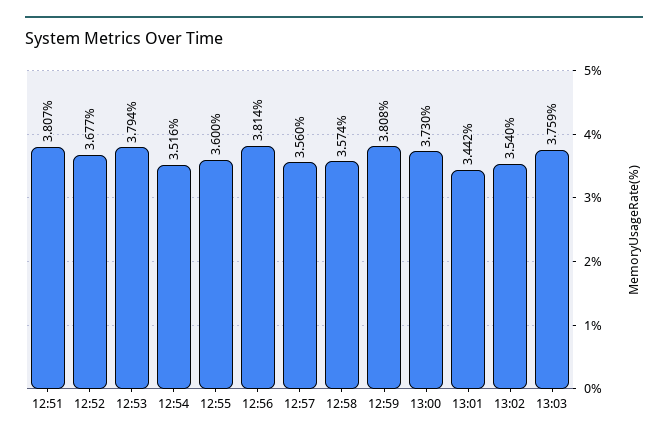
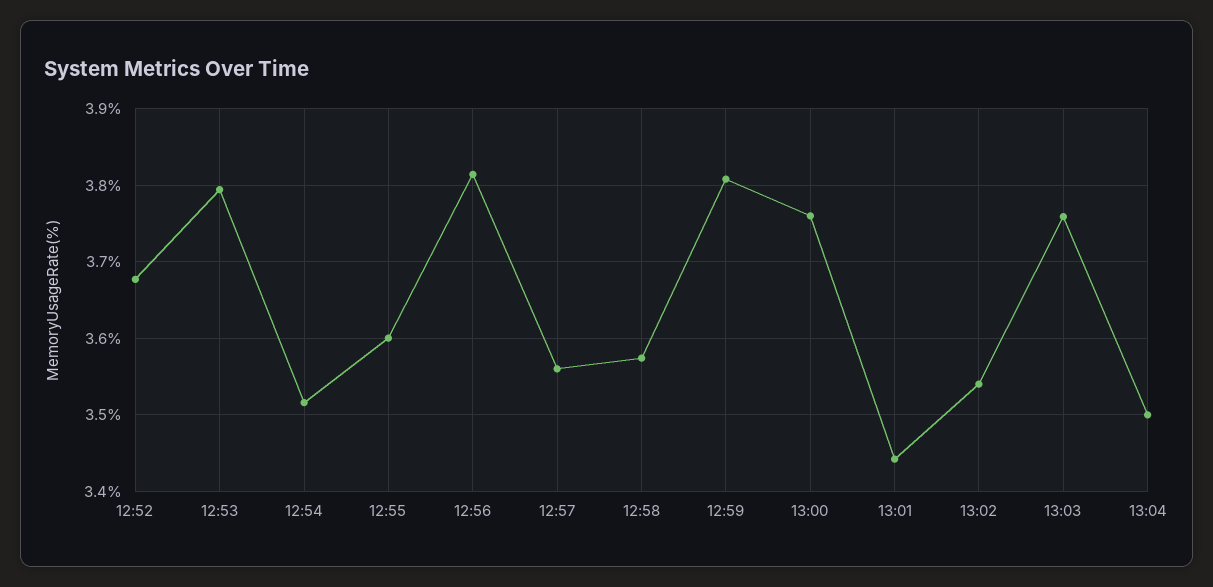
12:51: 3.807 -> none
13:00: 3.73 -> 3.76
13:04: none -> 3.5

